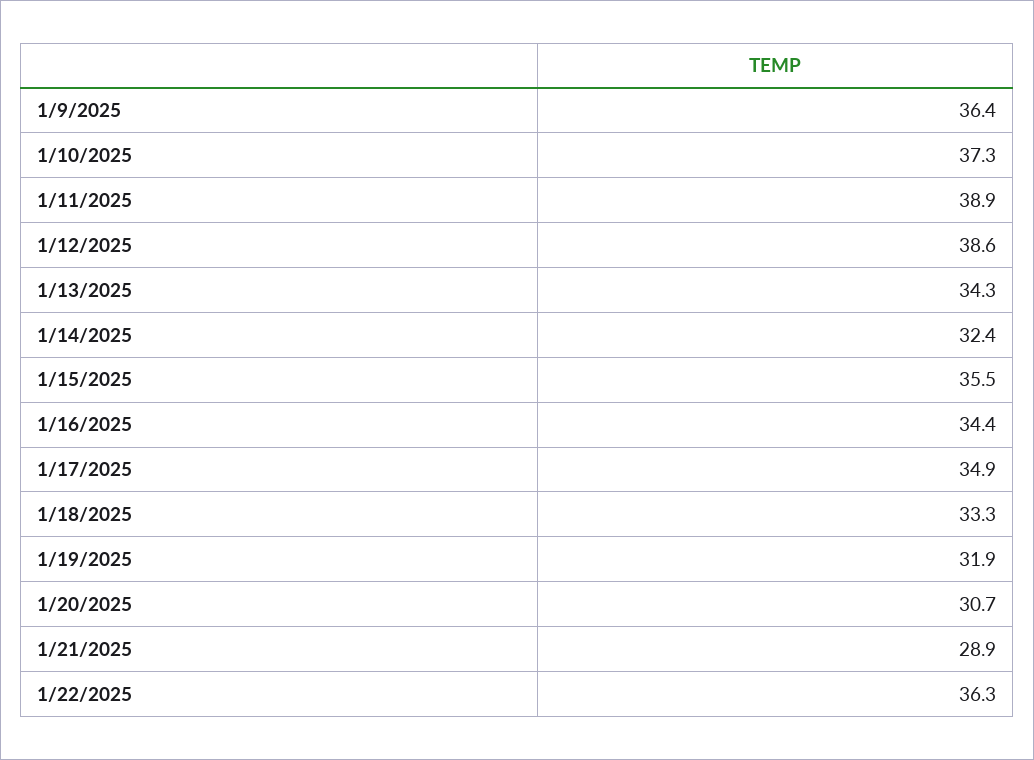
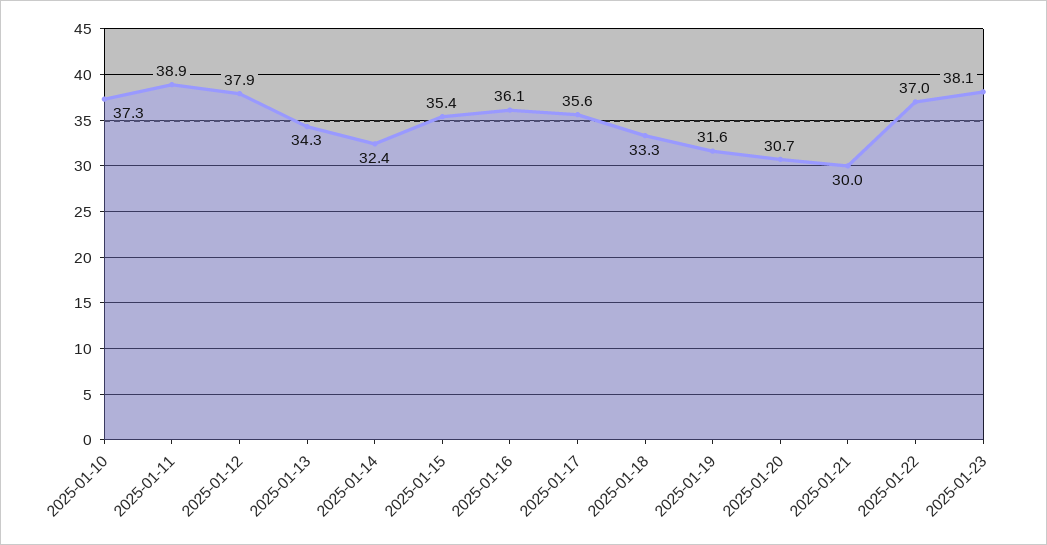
1/9/2025: 36.4 -> none
1/12/2025: 38.6 -> 37.9
1/15/2025: 35.5 -> 35.4
1/16/2025: 34.4 -> 36.1
1/17/2025: 34.9 -> 35.6
1/19/2025: 31.9 -> 31.6
1/21/2025: 28.9 -> 30
1/22/2025: 36.3 -> 37
2025-01-23: none -> 38.1

